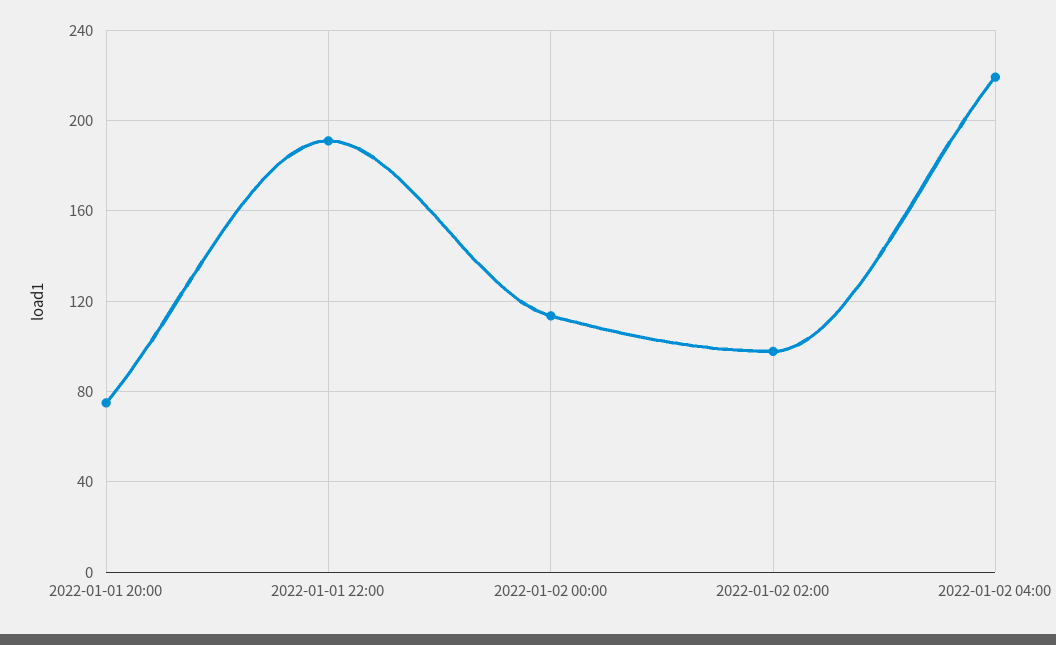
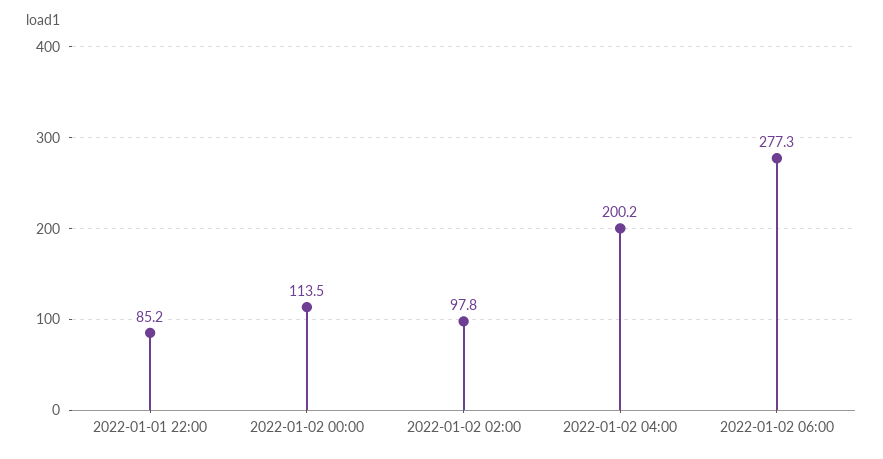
2022-01-01 20:00: 75 -> none
2022-01-01 22:00: 190 -> 85.2
2022-01-02 04:00: 220 -> 200.2
2022-01-02 06:00: none -> 277.3

